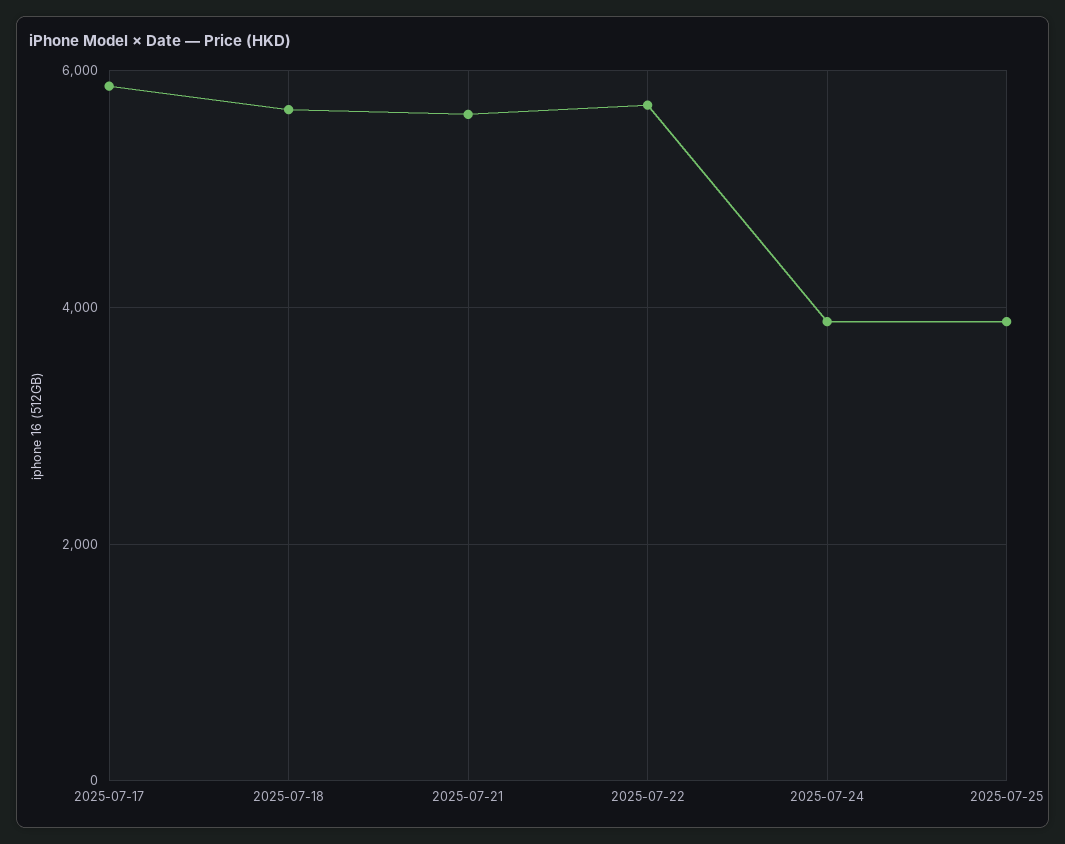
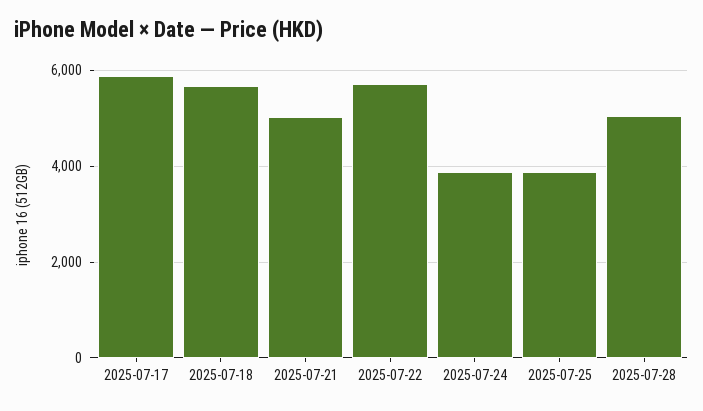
2025-07-21: 5600 -> 5000
2025-07-28: none -> 5000

